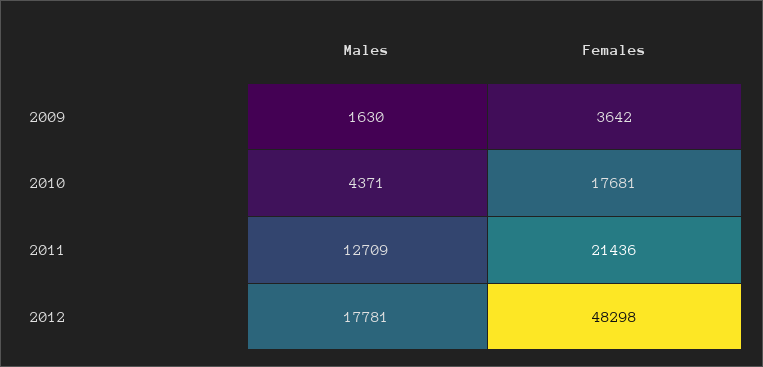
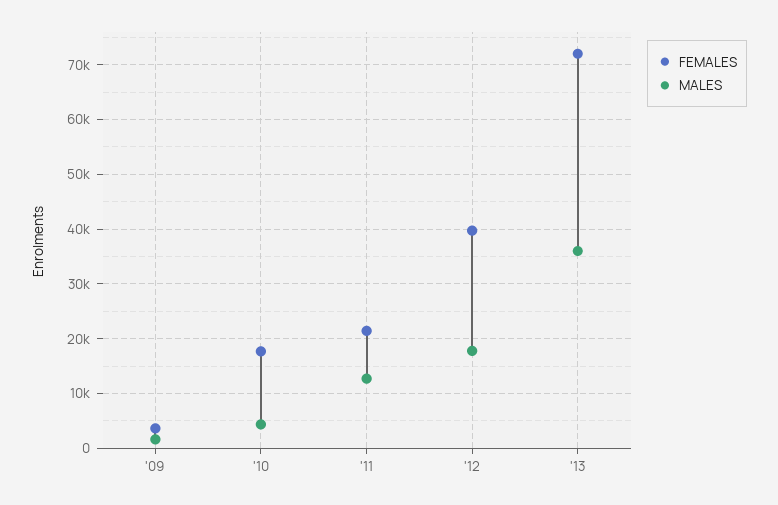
Females, 2012: 48298 -> 40000
Females, '13: none -> 72000
Males, '13: none -> 36000

